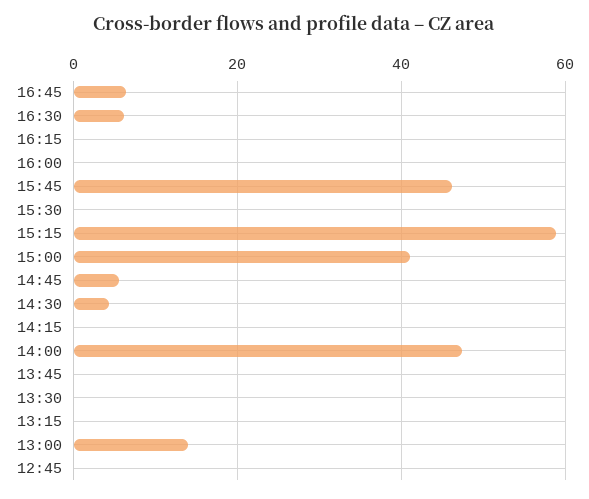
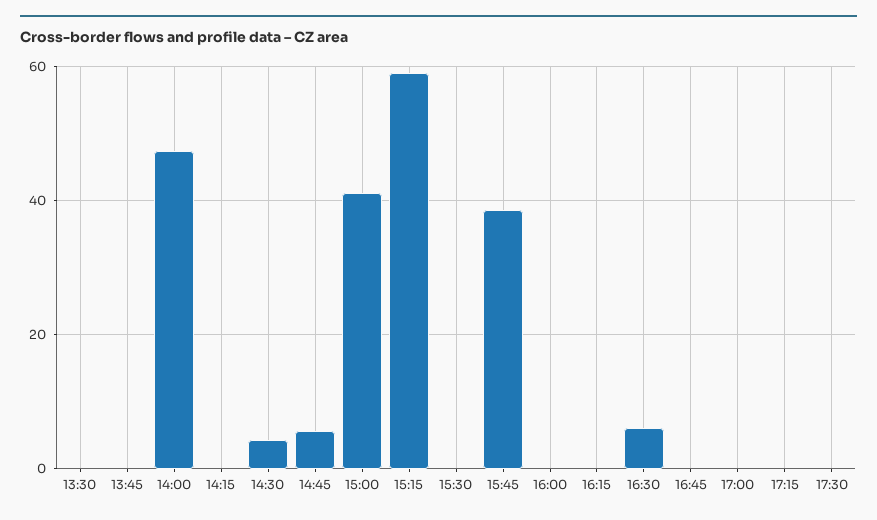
16:45: 6 -> 0
15:45: 46 -> 38
13:15: 0 -> none
13:00: 14 -> none
12:45: 0 -> none
17:00: none -> 0
17:15: none -> 0
17:30: none -> 0

